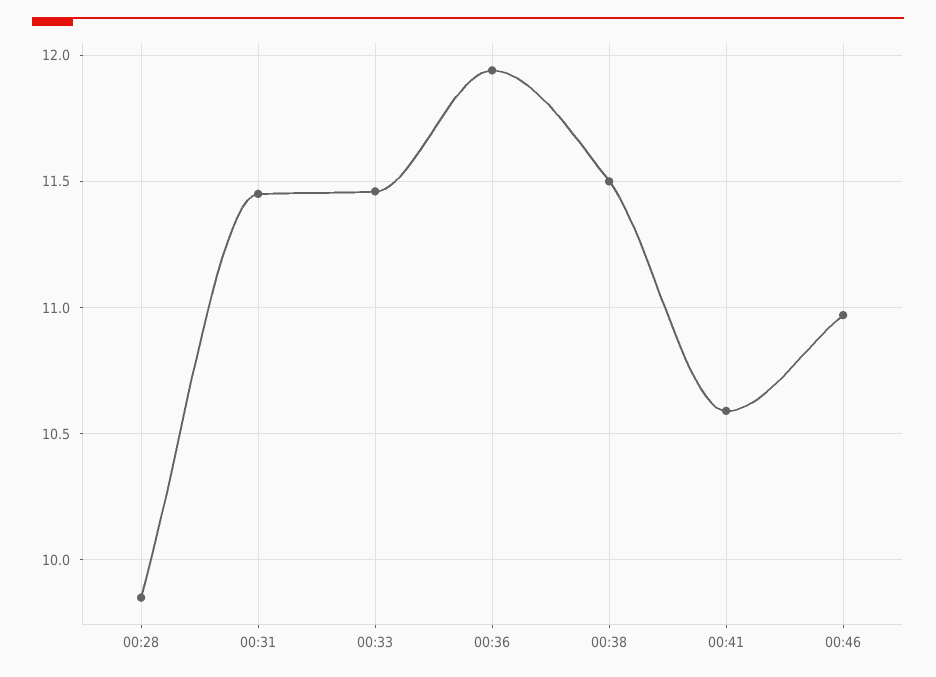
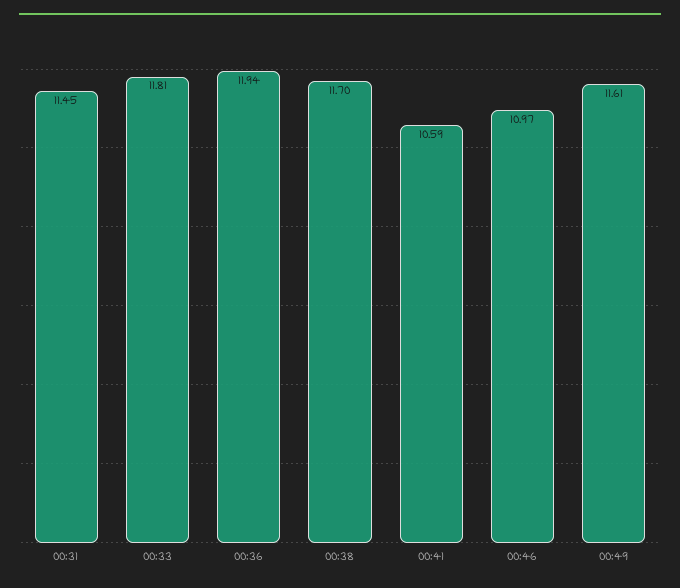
00:28: 9.85 -> none
00:33: 11.45 -> 11.81
00:38: 11.5 -> 11.7
00:49: none -> 11.61

